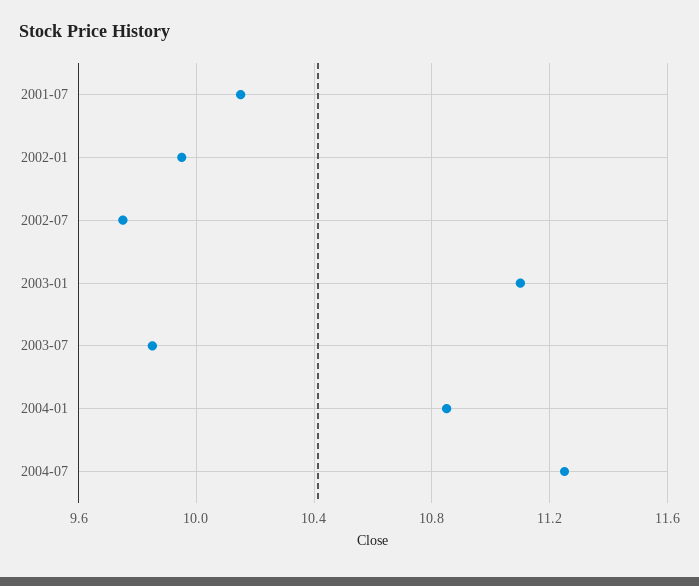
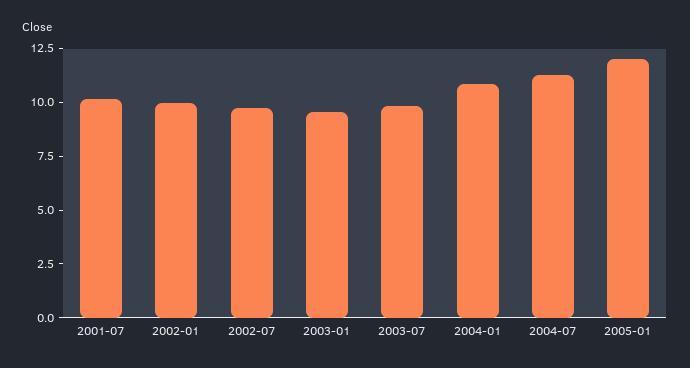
2003-01: 11.1 -> 9.5
2005-01: none -> 12

